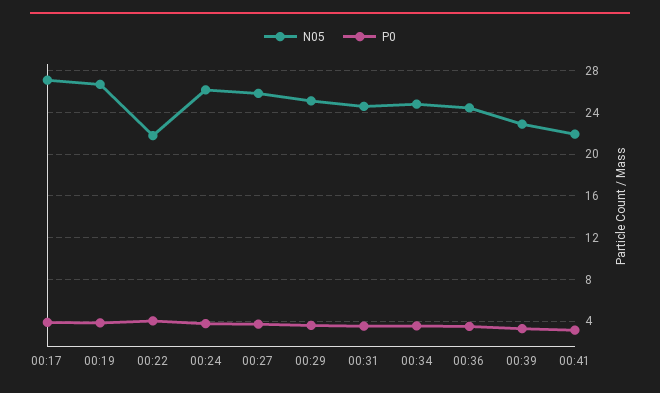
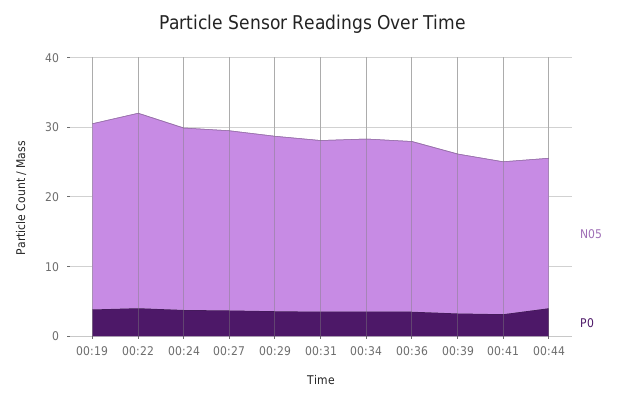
N05, 00:17: 27 -> none
P0, 00:17: 4 -> none
N05, 00:22: 22 -> 28
N05, 00:44: none -> 22
P0, 00:44: none -> 4

